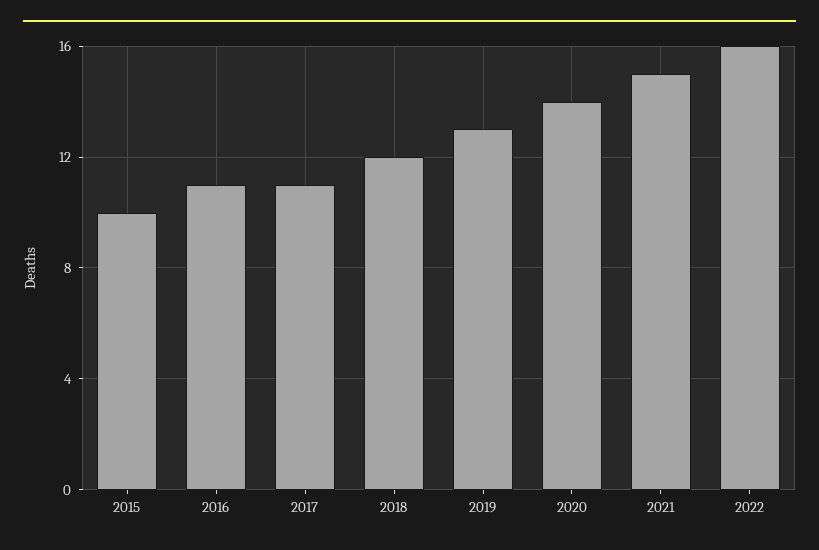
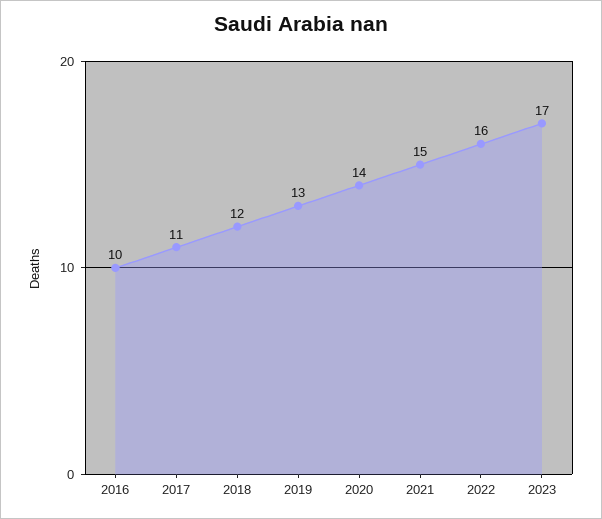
2015: 10 -> none
2016: 11 -> 10
2023: none -> 17

